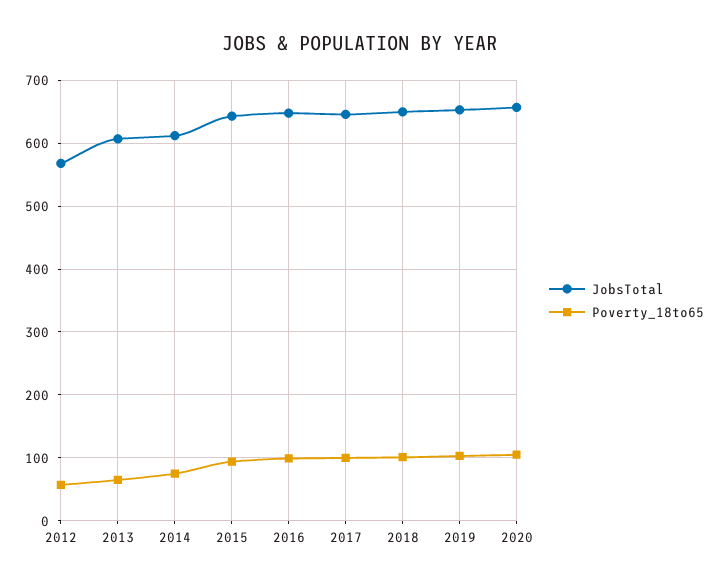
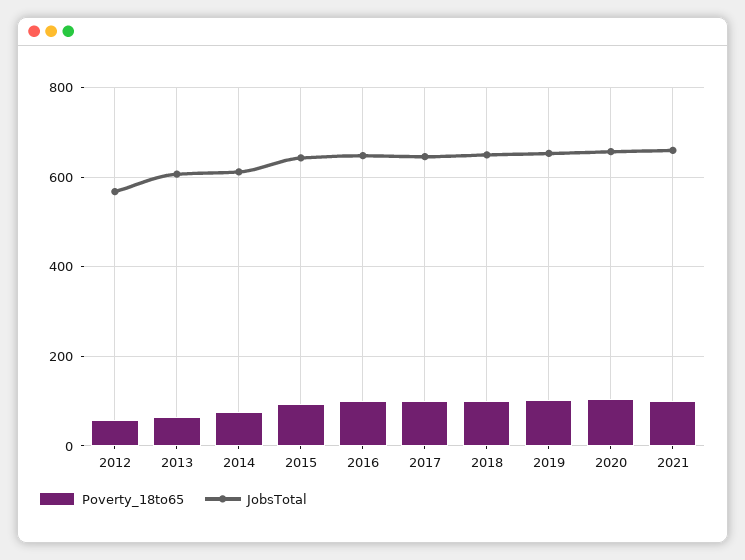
Poverty_18to65, 2021: none -> 100
JobsTotal, 2021: none -> 660

